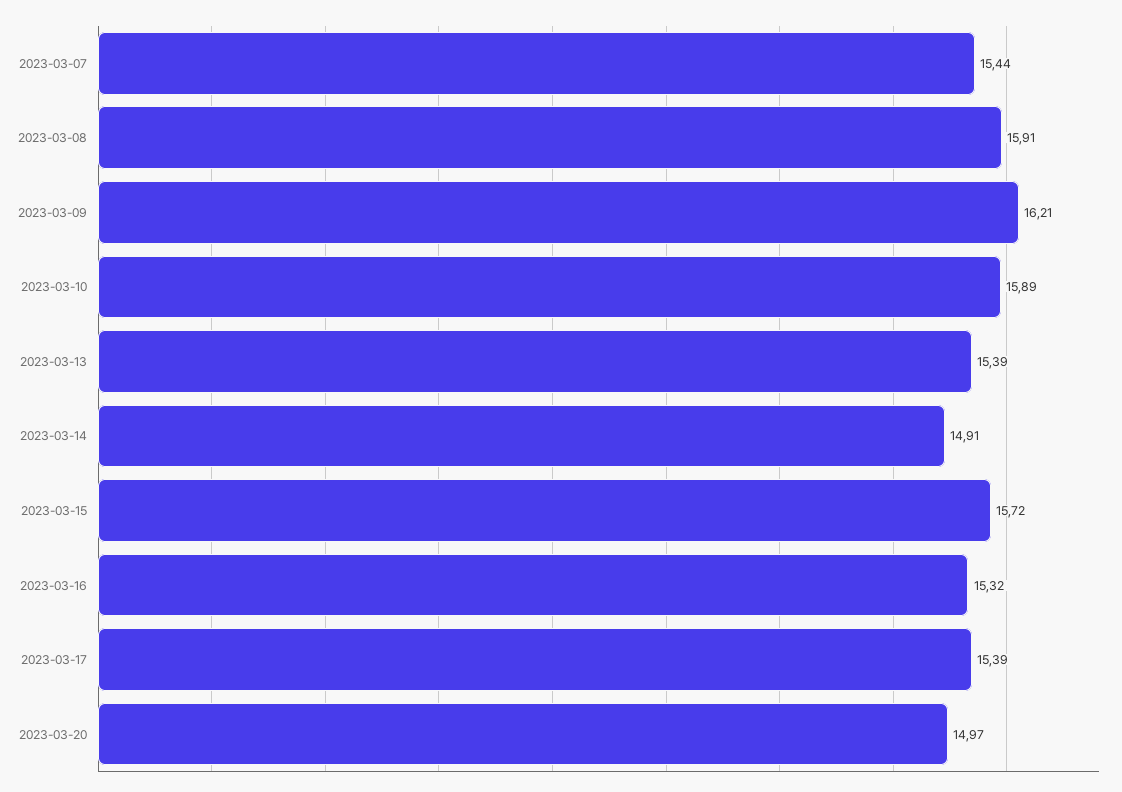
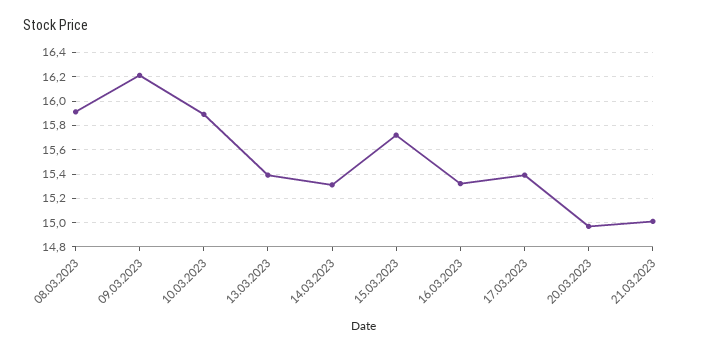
2023-03-07: 15.44 -> none
2023-03-14: 14.91 -> 15.3
21.03.2023: none -> 15

